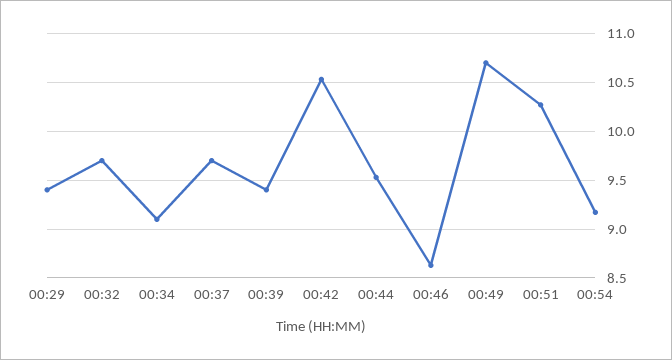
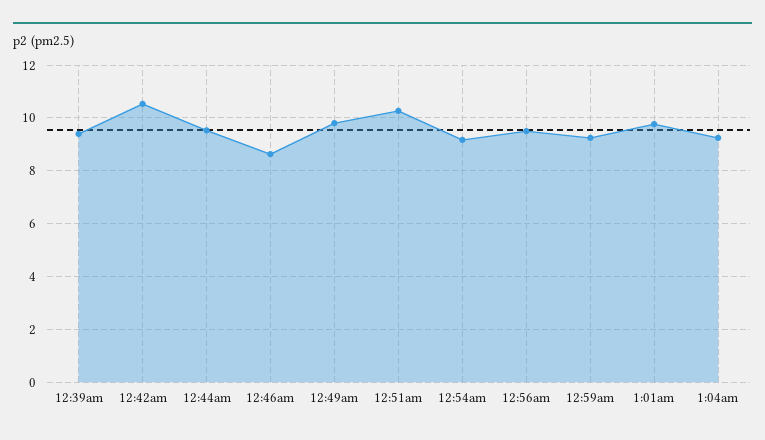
00:29: 9.4 -> none
00:32: 9.7 -> none
00:34: 9.1 -> none
00:37: 9.7 -> none
00:49: 10.7 -> 9.75
12:56am: none -> 9.5
12:59am: none -> 9.25
1:01am: none -> 9.75
1:04am: none -> 9.25

